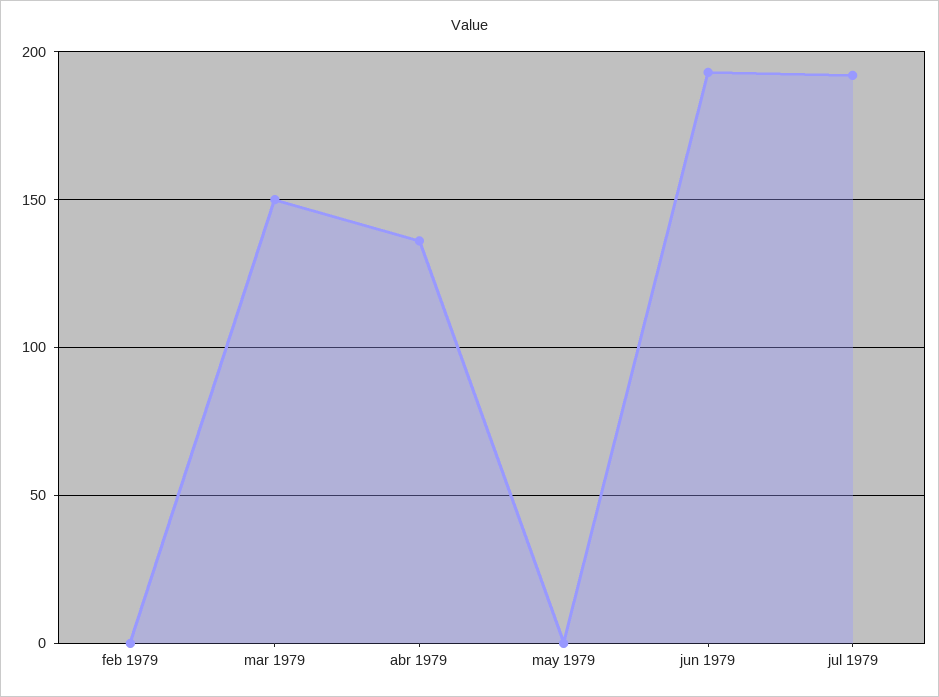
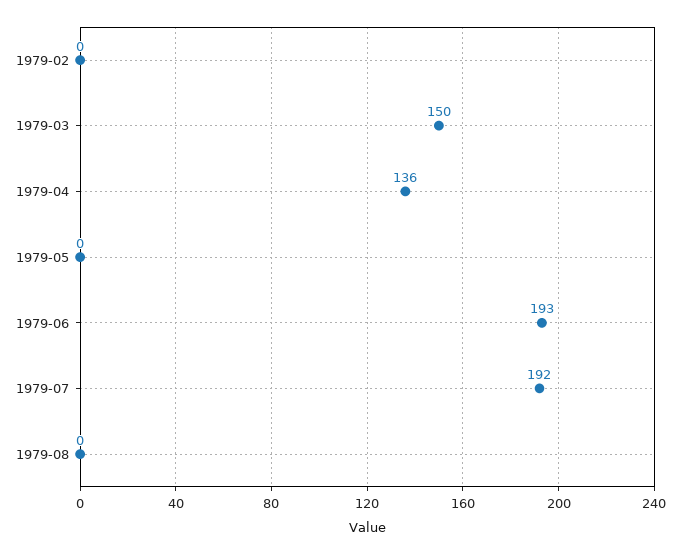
1979-08: none -> 0

